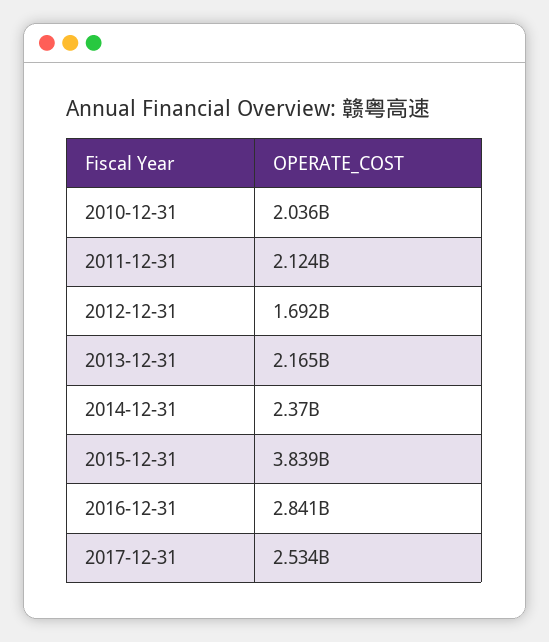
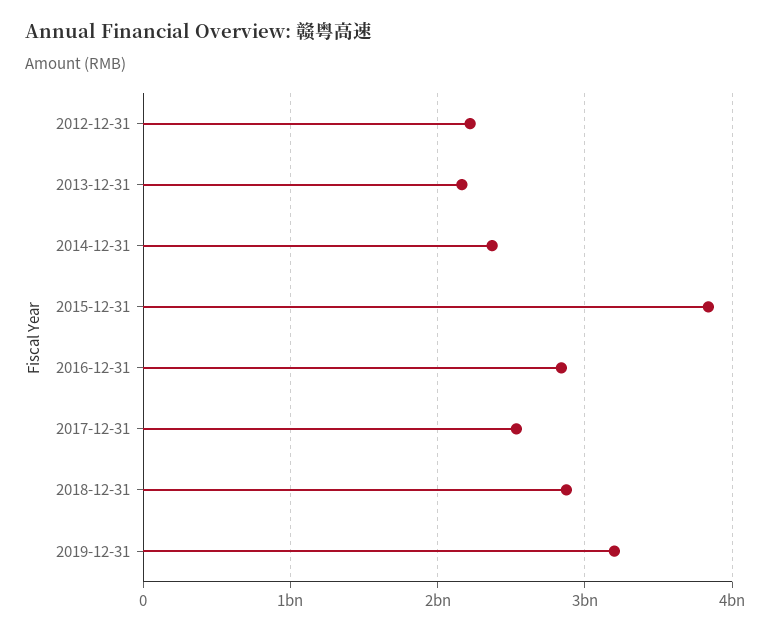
2010-12-31: 2036000000 -> none
2011-12-31: 2124000000 -> none
2012-12-31: 1692000000 -> 2200000000
2018-12-31: none -> 2900000000
2019-12-31: none -> 3200000000

